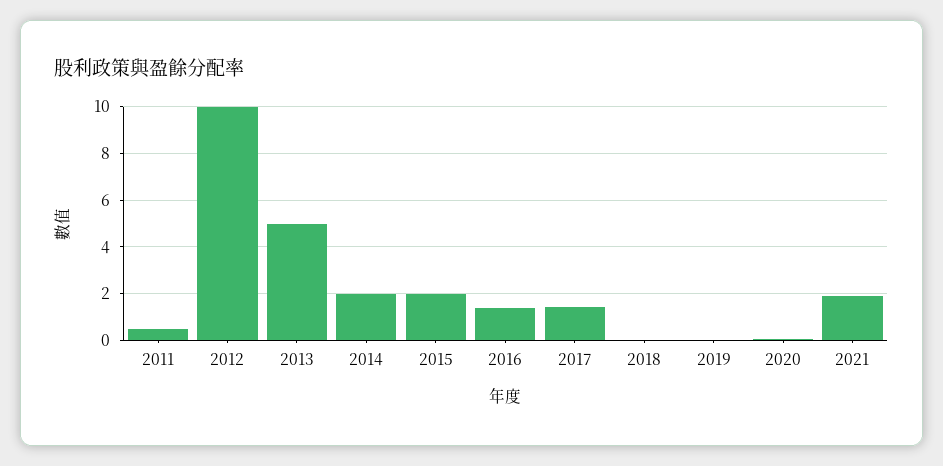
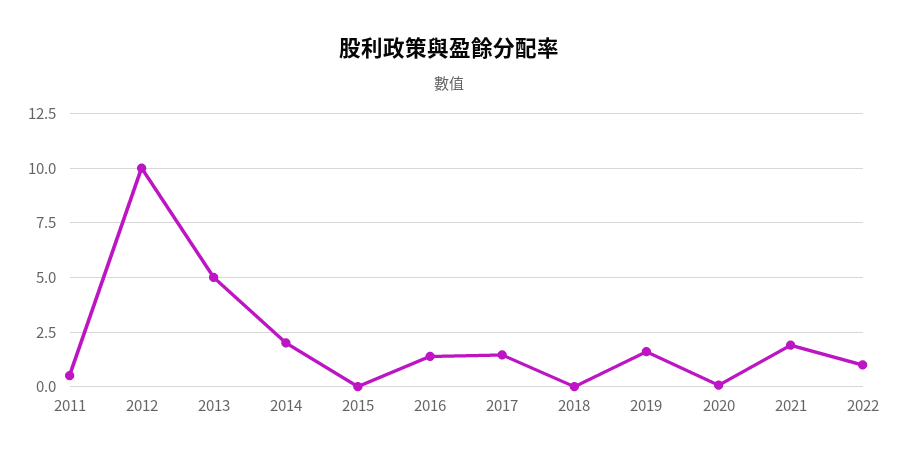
2015: 2 -> 0
2019: 0 -> 1.5
2022: none -> 1

